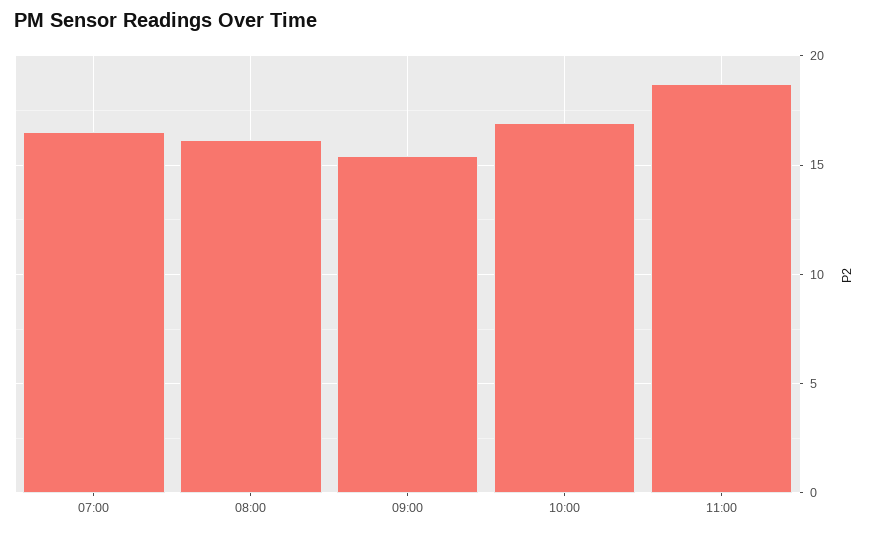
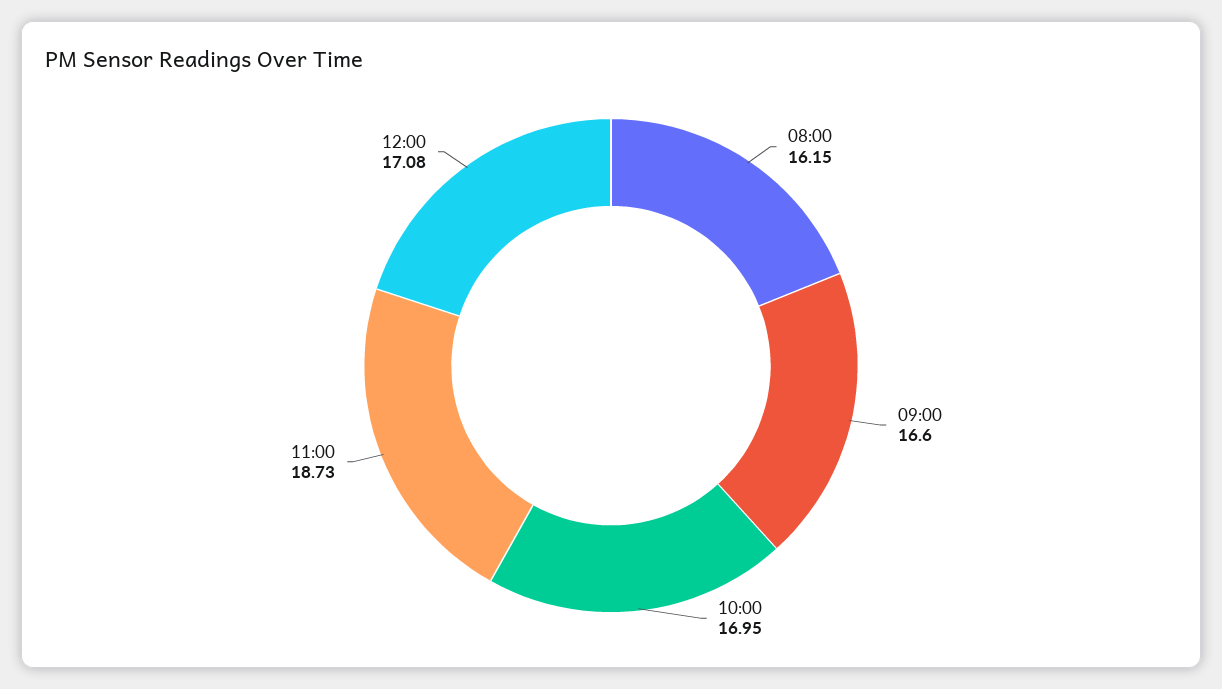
07:00: 16.5 -> none
09:00: 15.5 -> 16.6
12:00: none -> 17.08

